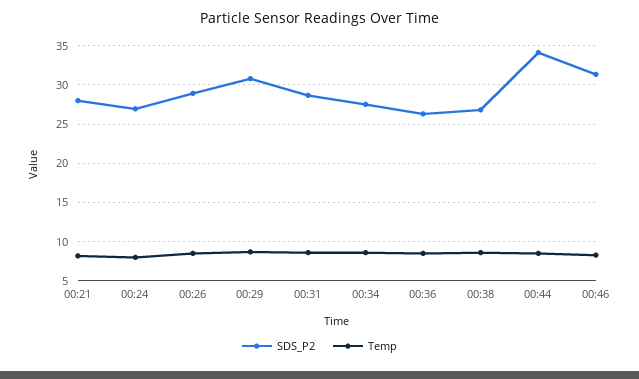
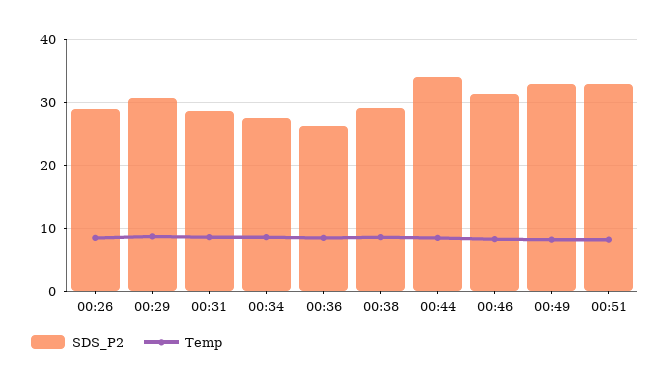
SDS_P2, 00:21: 28 -> none
Temp, 00:21: 8 -> none
SDS_P2, 00:24: 27 -> none
Temp, 00:24: 8 -> none
SDS_P2, 00:38: 27 -> 29
SDS_P2, 00:49: none -> 33
Temp, 00:49: none -> 8
SDS_P2, 00:51: none -> 33
Temp, 00:51: none -> 8

